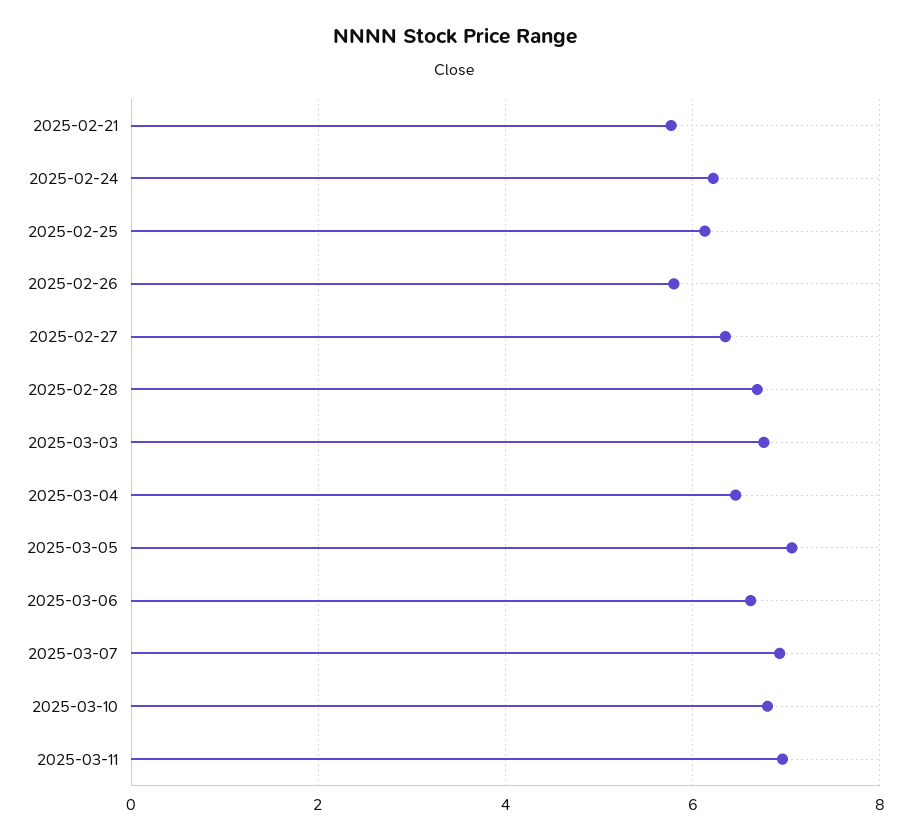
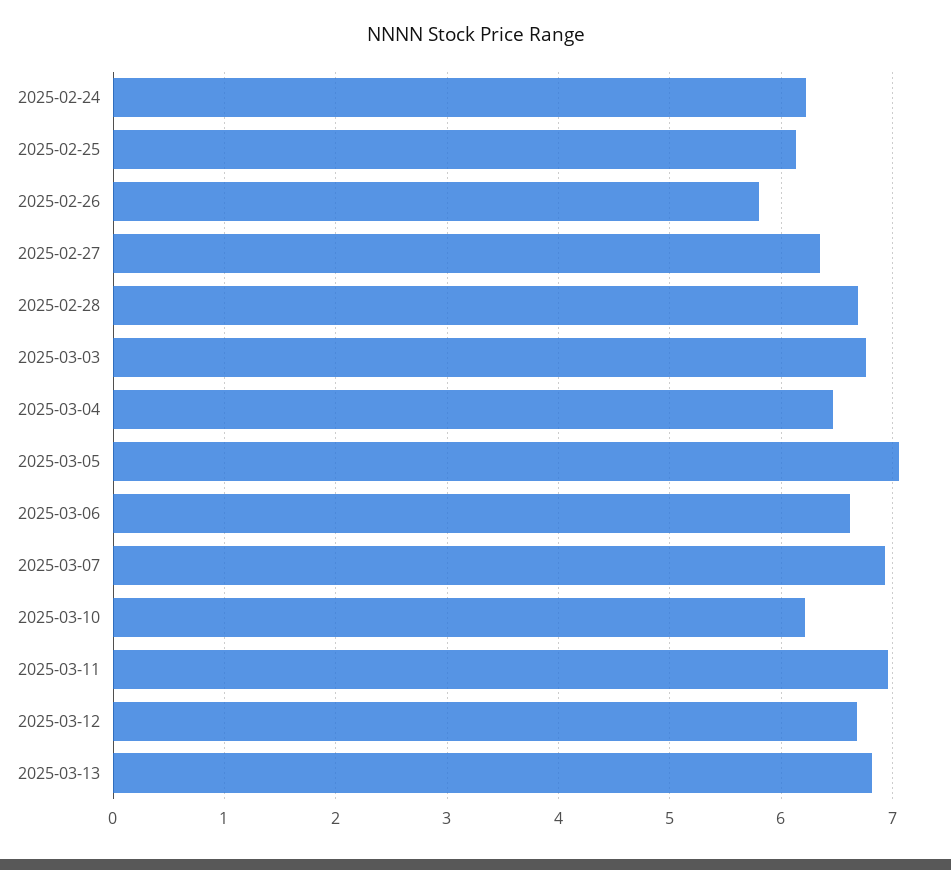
2025-02-21: 5.8 -> none
2025-03-10: 6.8 -> 6.2
2025-03-12: none -> 6.7
2025-03-13: none -> 6.8

